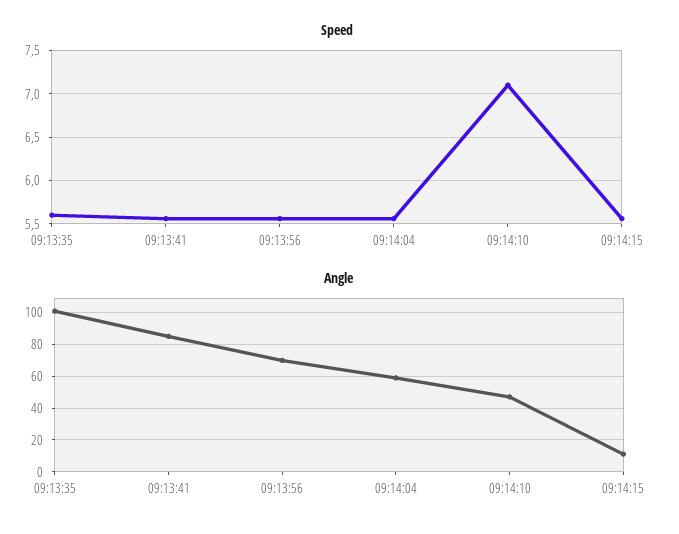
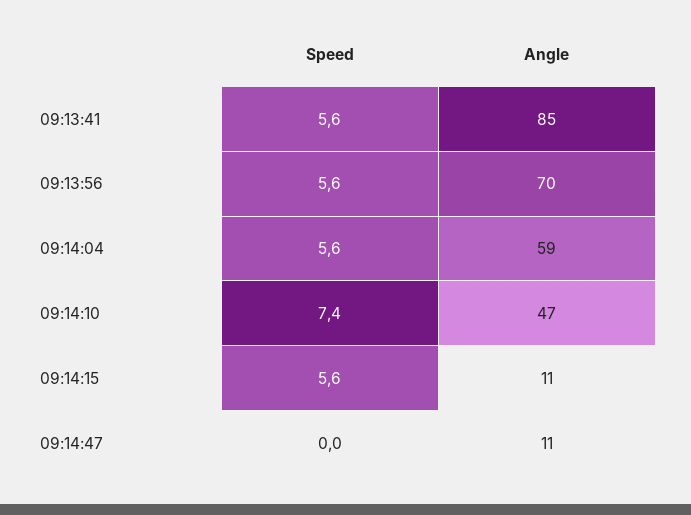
Speed, 09:13:35: 5.6 -> none
Speed, 09:14:10: 7.1 -> 7.4
Angle, 09:13:35: 100 -> none
Speed, 09:14:47: none -> 0
Angle, 09:14:47: none -> 11

